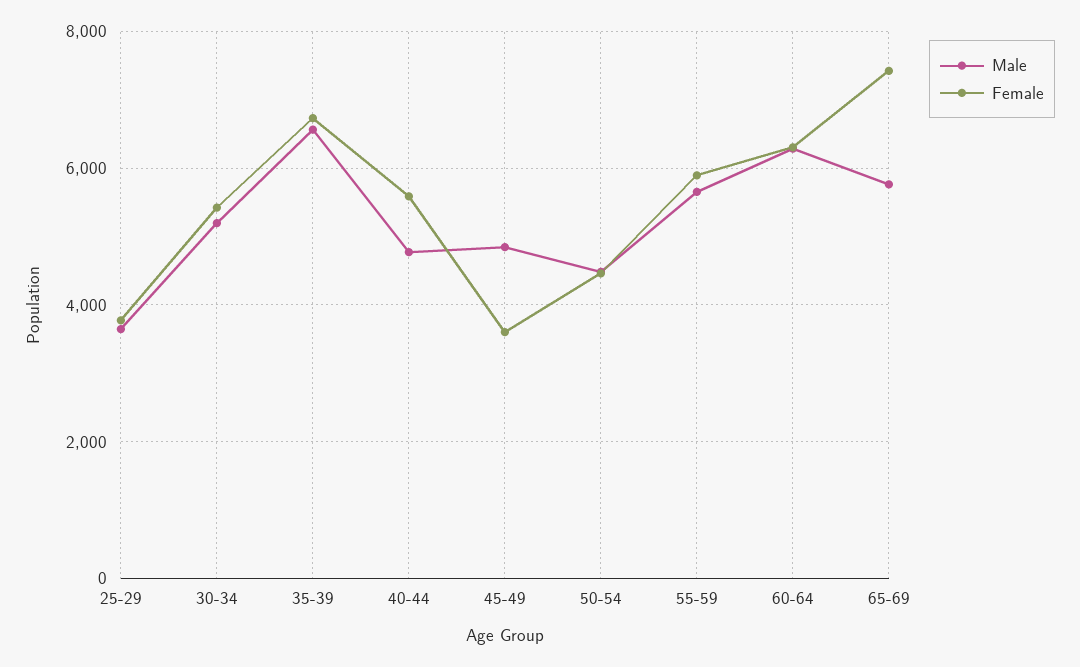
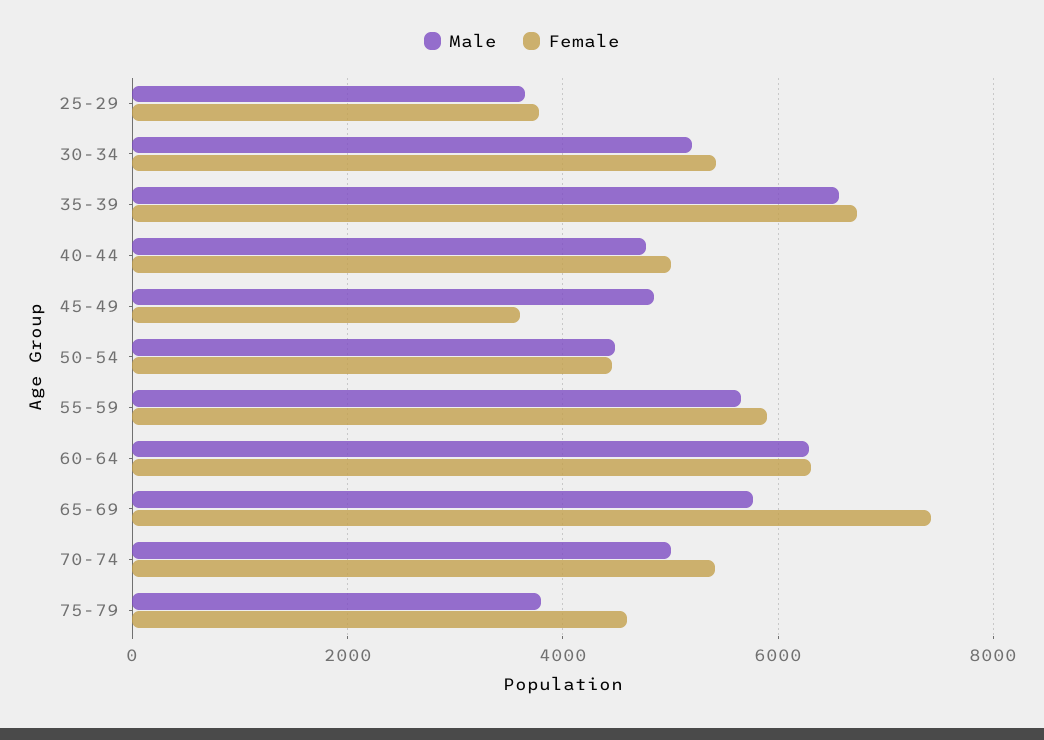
Female, 40-44: 5600 -> 5000
Male, 70-74: none -> 5000
Female, 70-74: none -> 5400
Male, 75-79: none -> 3800
Female, 75-79: none -> 4600

